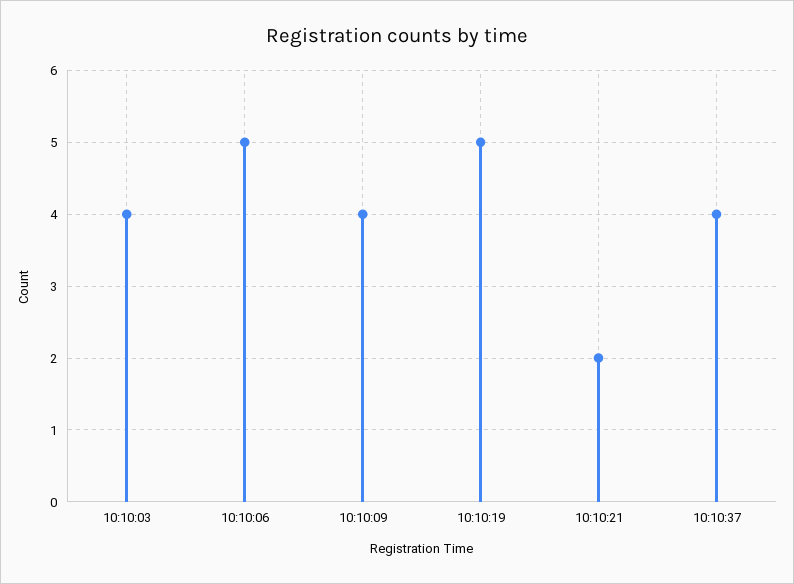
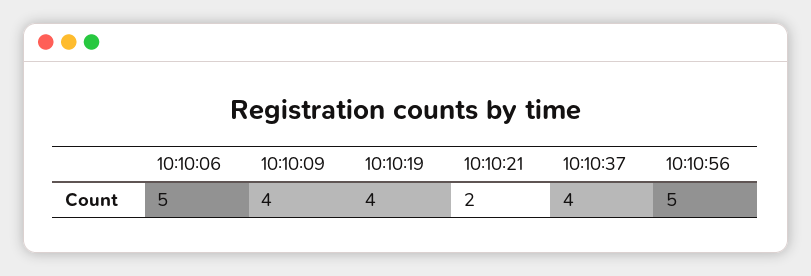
10:10:03: 4 -> none
10:10:19: 5 -> 4
10:10:56: none -> 5

